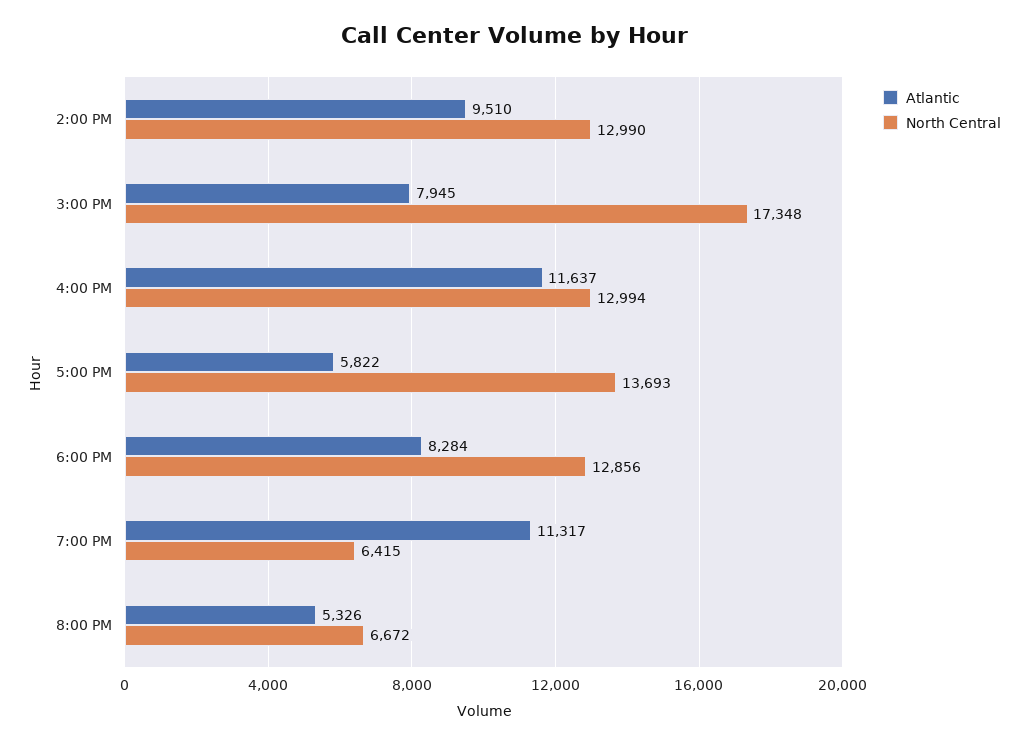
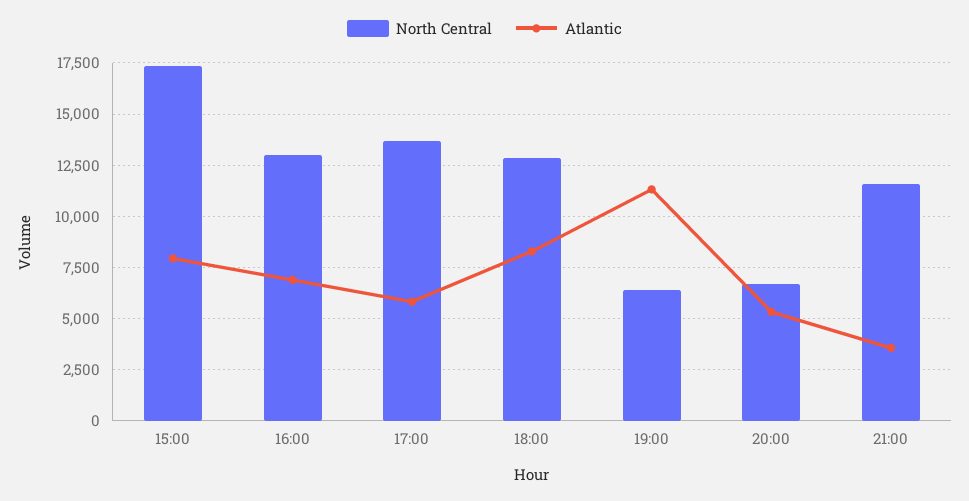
Atlantic, 2:00 PM: 9510 -> none
North Central, 2:00 PM: 12990 -> none
Atlantic, 4:00 PM: 11637 -> 7000
North Central, 21:00: none -> 11500
Atlantic, 21:00: none -> 3500

